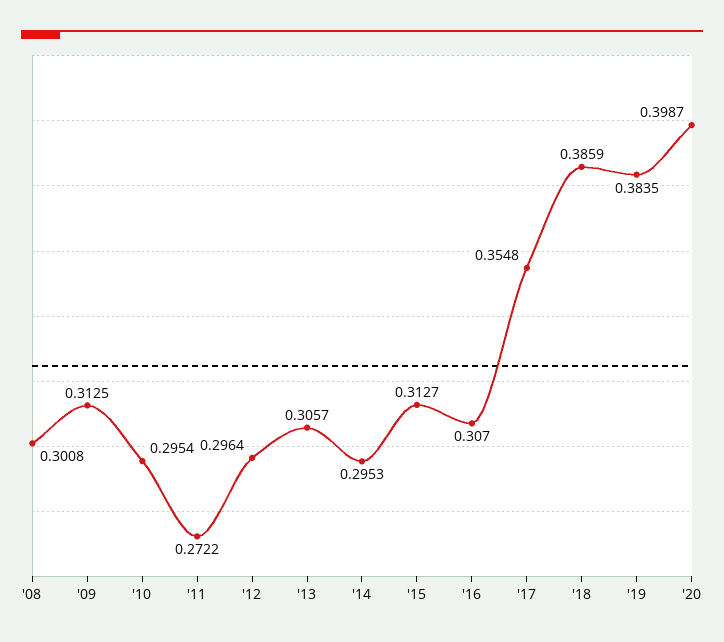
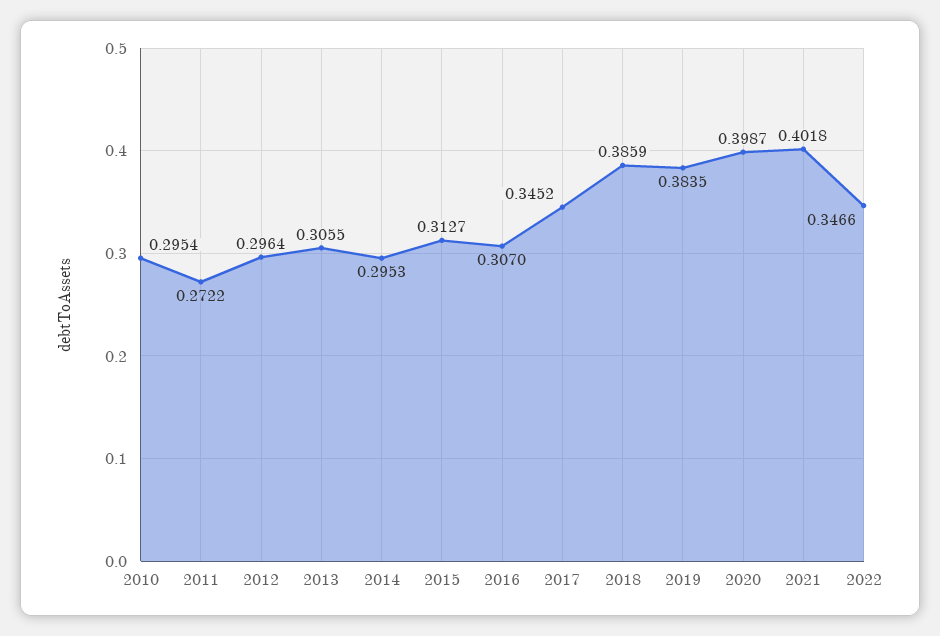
'08: 0.3008 -> none
'09: 0.3125 -> none
'13: 0.3057 -> 0.3055
'17: 0.3548 -> 0.3452
2021: none -> 0.4018
2022: none -> 0.3466

